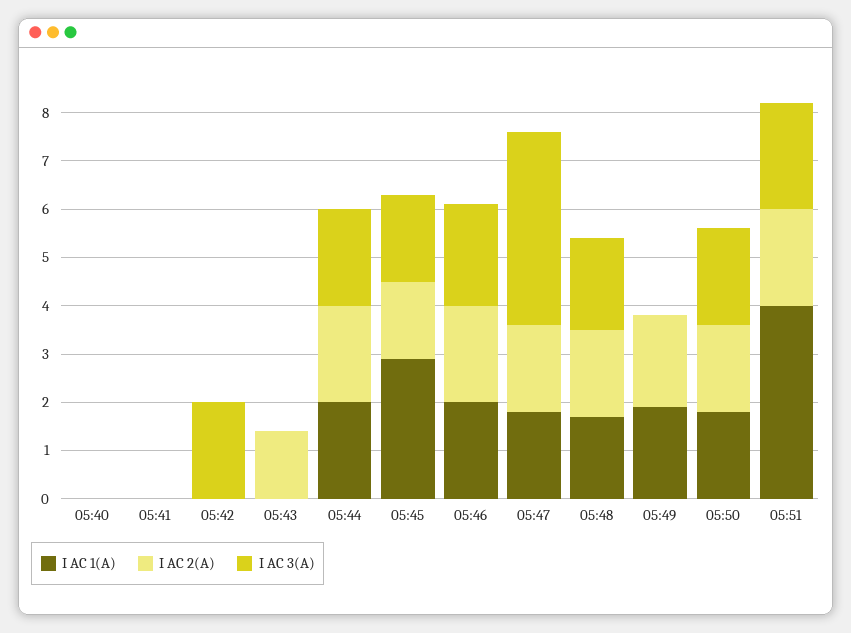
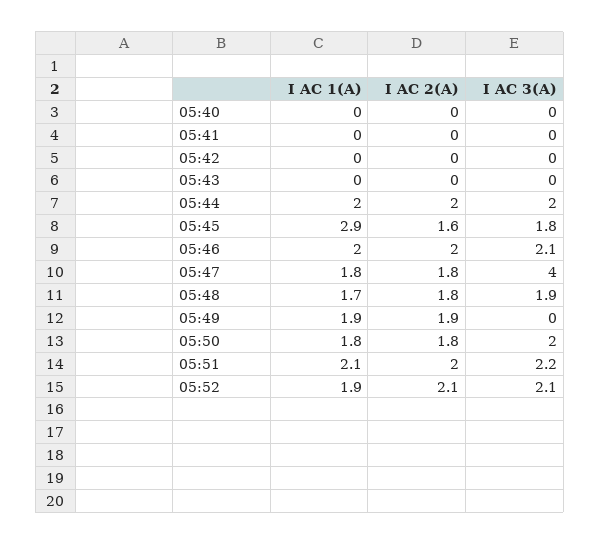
I AC 3(A), 05:42: 2 -> 0
I AC 2(A), 05:43: 1.5 -> 0
I AC 1(A), 05:51: 4 -> 2.1
I AC 1(A), 05:52: none -> 1.9
I AC 2(A), 05:52: none -> 2.1
I AC 3(A), 05:52: none -> 2.1

